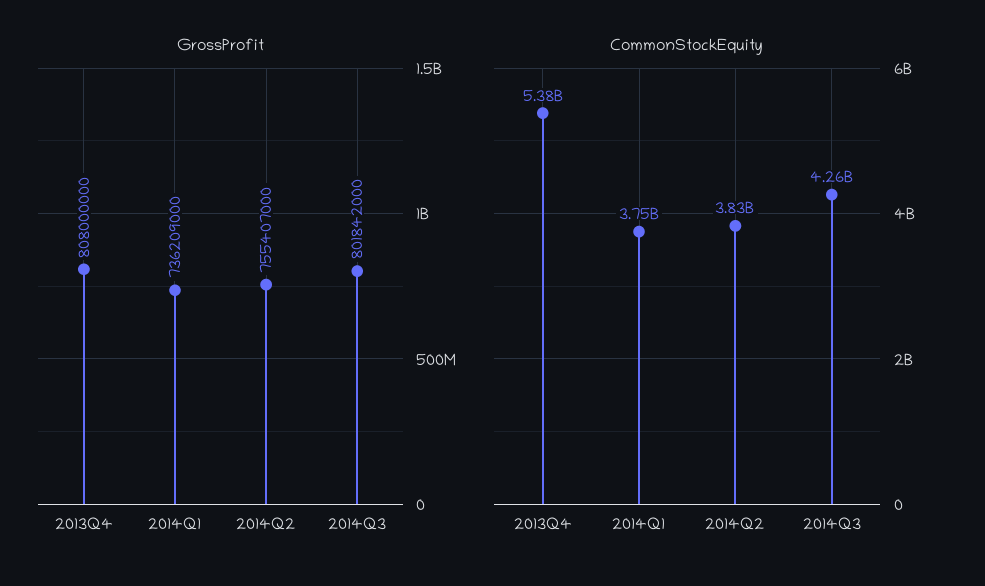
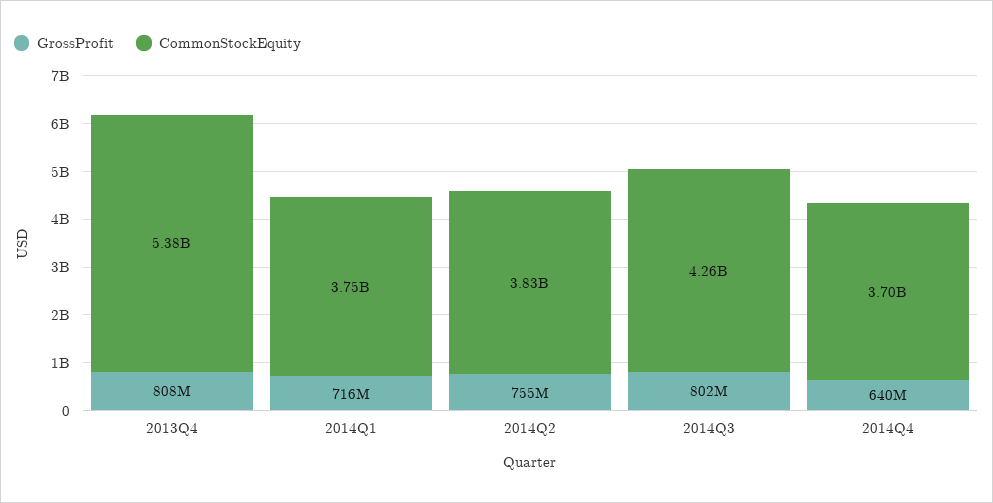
GrossProfit, 2014Q1: 736209000 -> 716000000
GrossProfit, 2014Q4: none -> 640000000
CommonStockEquity, 2014Q4: none -> 3700000000

